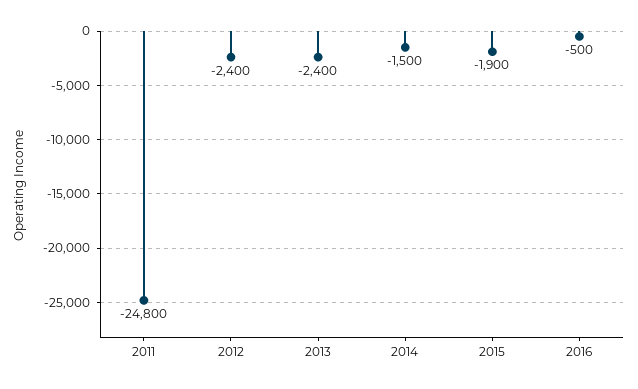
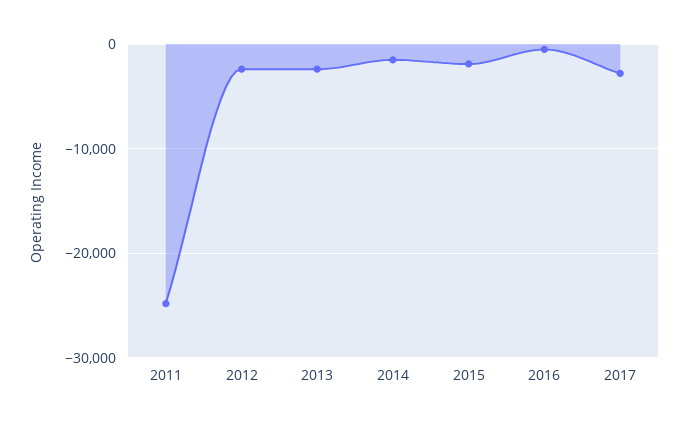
2017: none -> -3000

